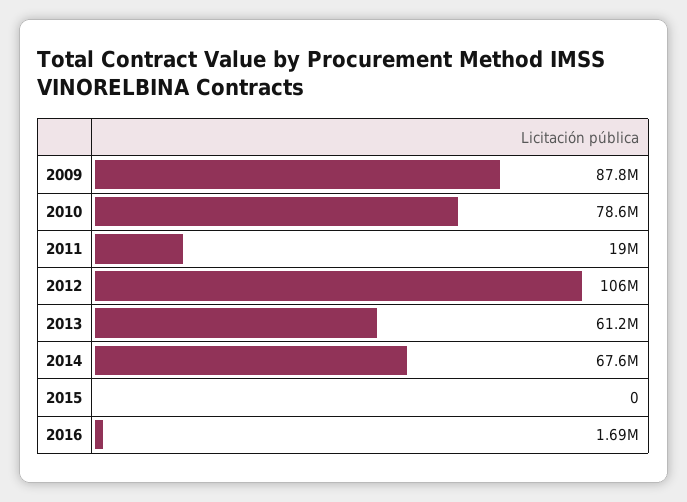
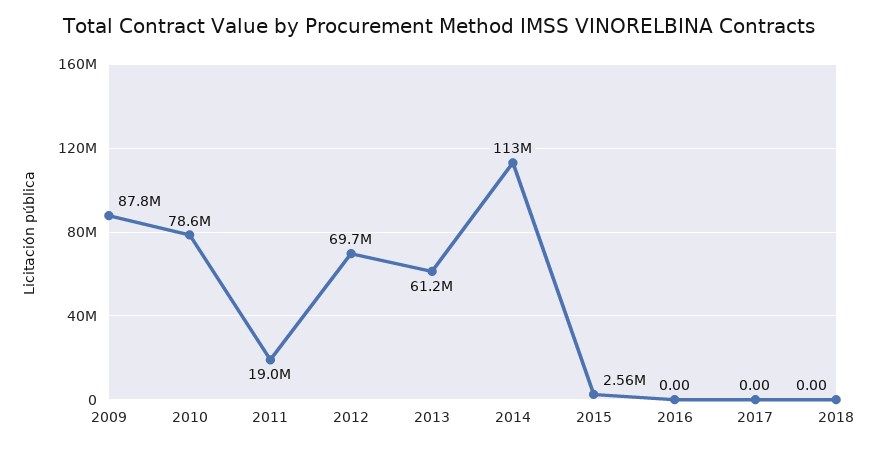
2012: 106000000 -> 69700000
2014: 67600000 -> 113000000
2015: 0 -> 2560000
2016: 1690000 -> 0
2017: none -> 0
2018: none -> 0

